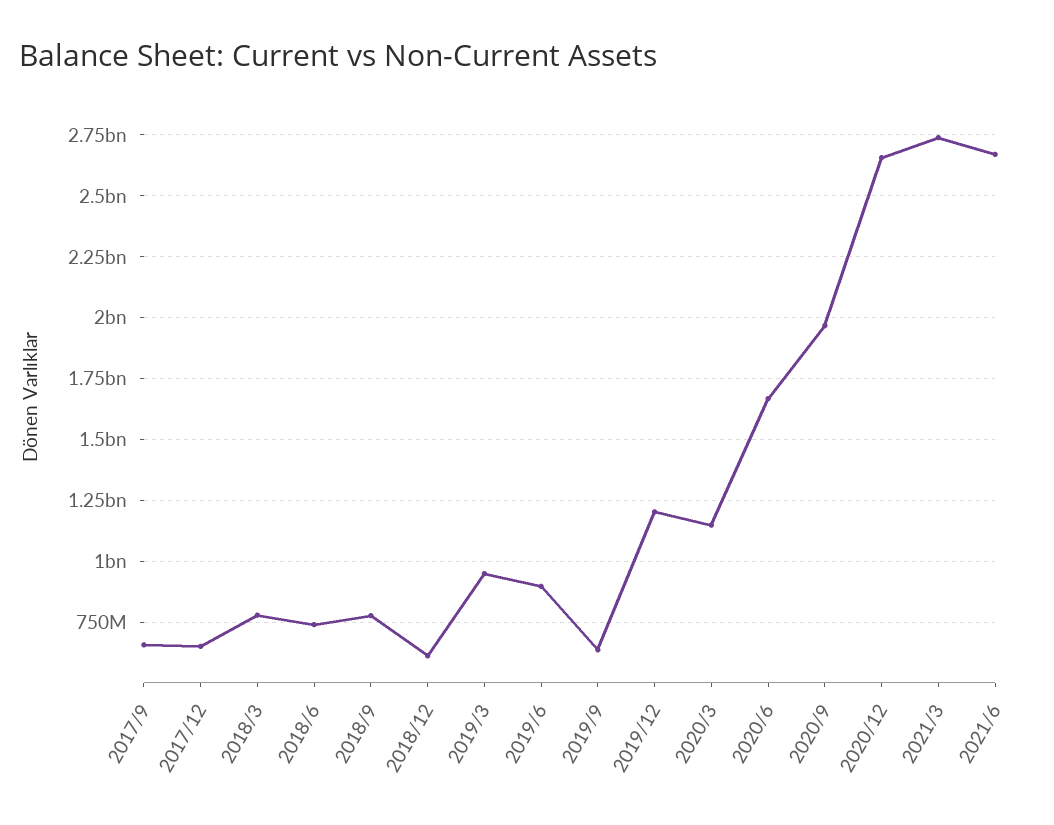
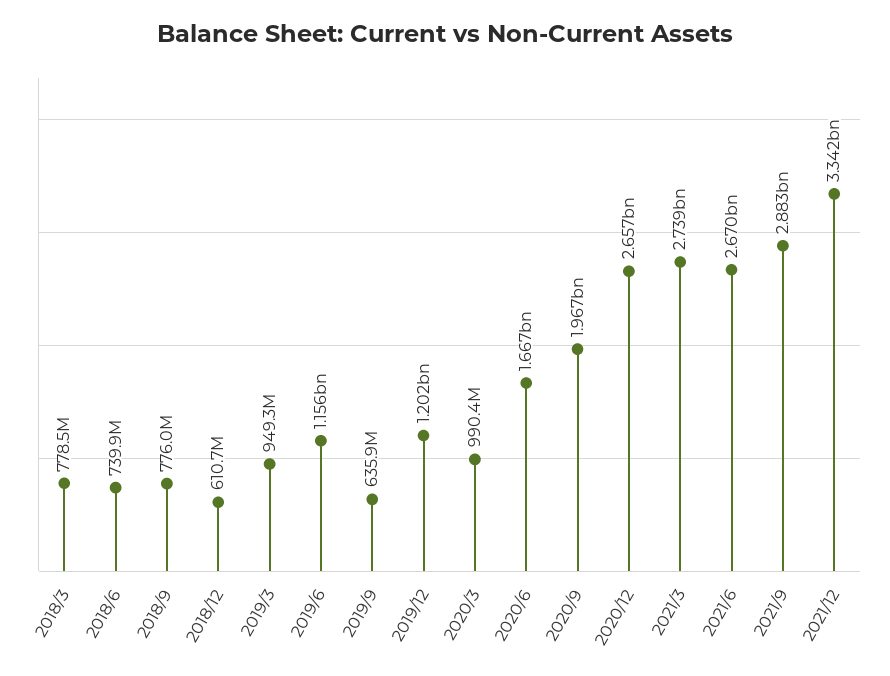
2017/9: 650000000 -> none
2017/12: 650000000 -> none
2019/6: 900000000 -> 1156000000
2020/3: 1150000000 -> 990400000
2021/9: none -> 2883000000
2021/12: none -> 3342000000

